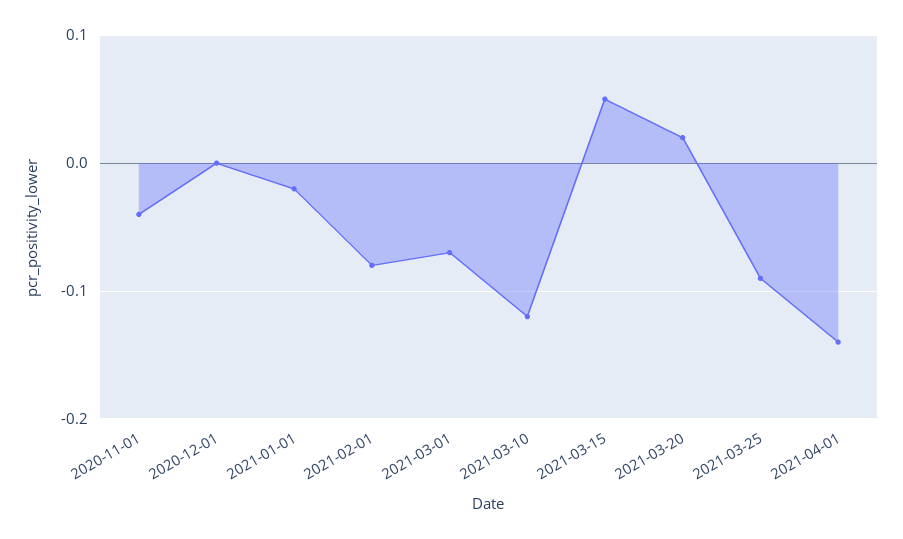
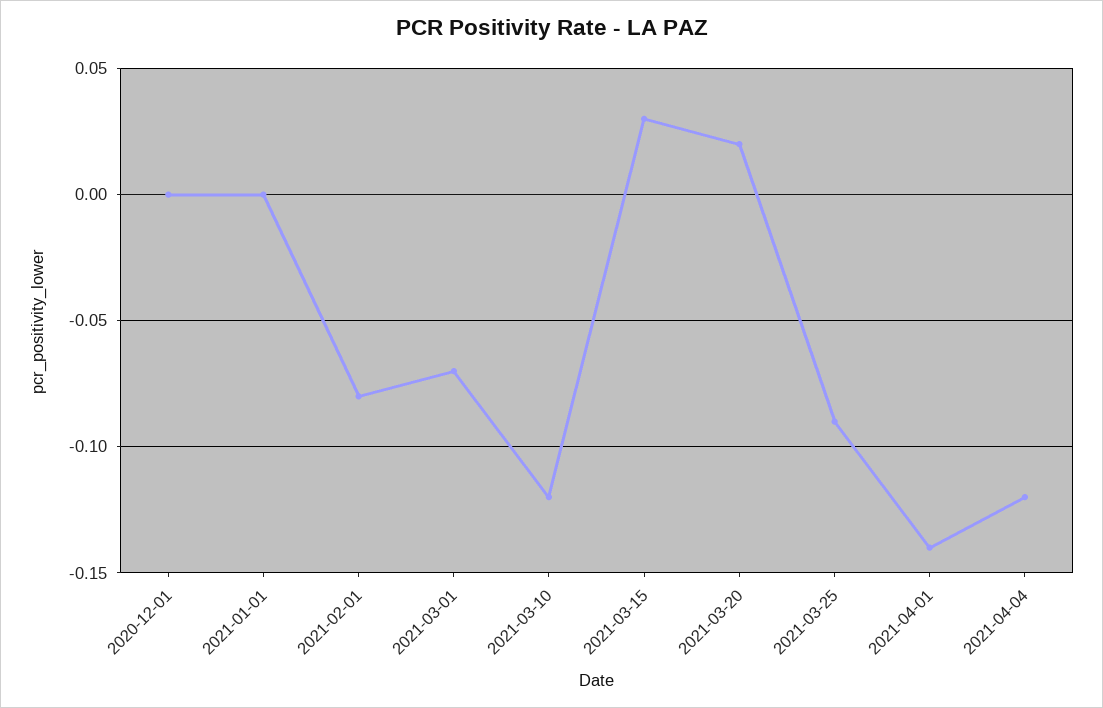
2020-11-01: -0.04 -> none
2021-01-01: -0.02 -> 0
2021-03-15: 0.05 -> 0.03
2021-04-04: none -> -0.12

